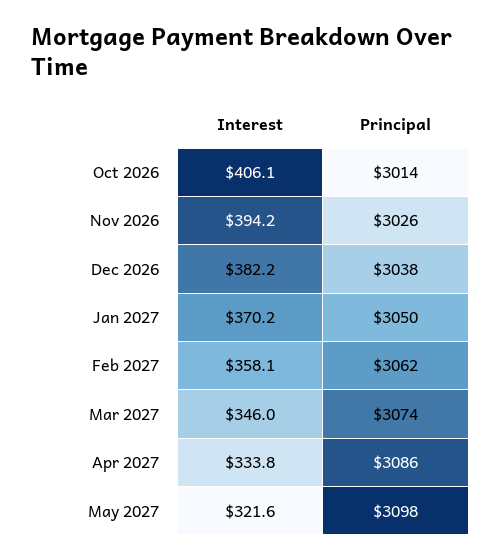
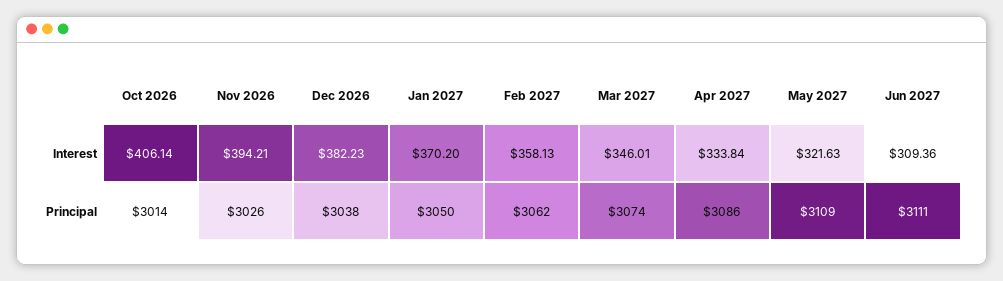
Principal, May 2027: 3098 -> 3109
Interest, Jun 2027: none -> 309.36
Principal, Jun 2027: none -> 3111

